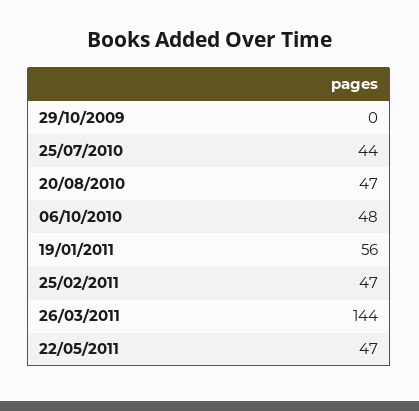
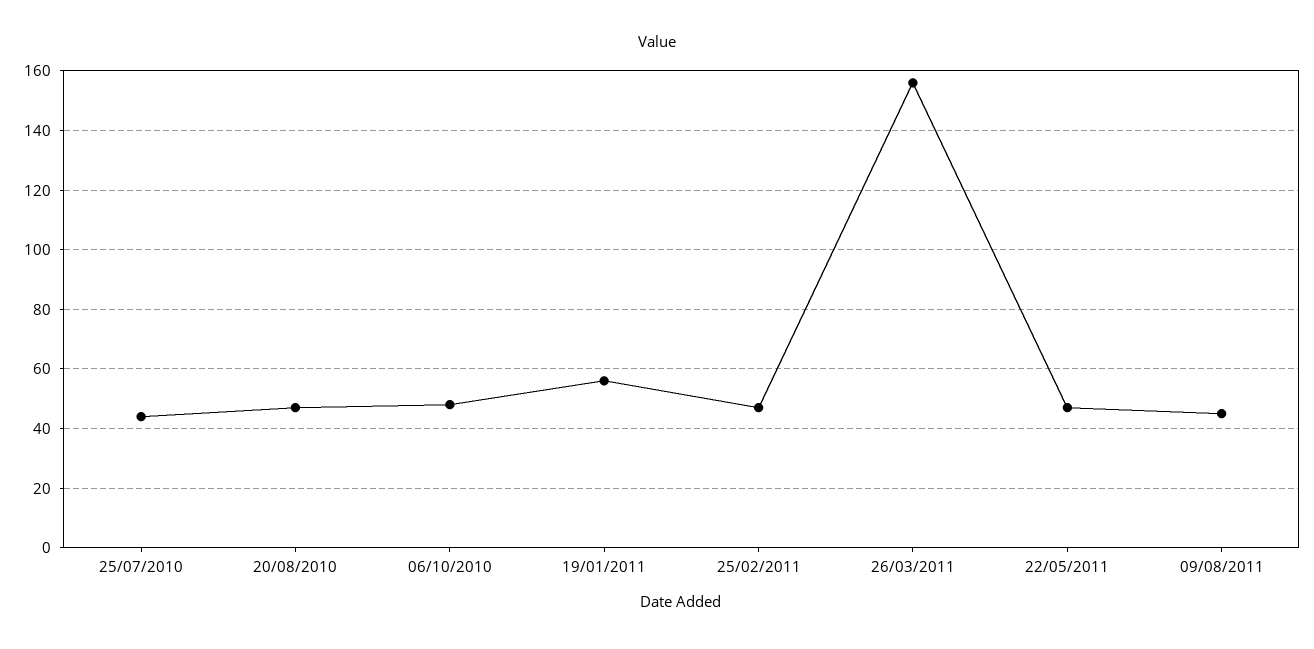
29/10/2009: 0 -> none
26/03/2011: 144 -> 155
09/08/2011: none -> 45

